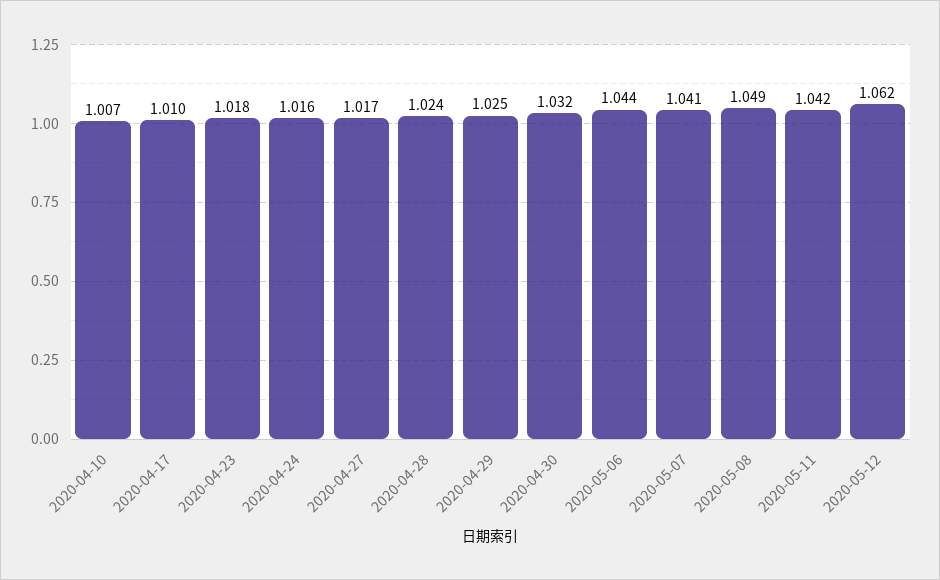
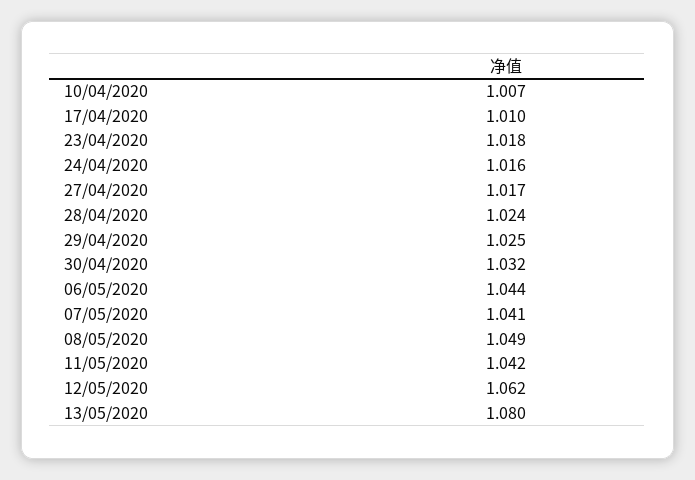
13/05/2020: none -> 1.08

